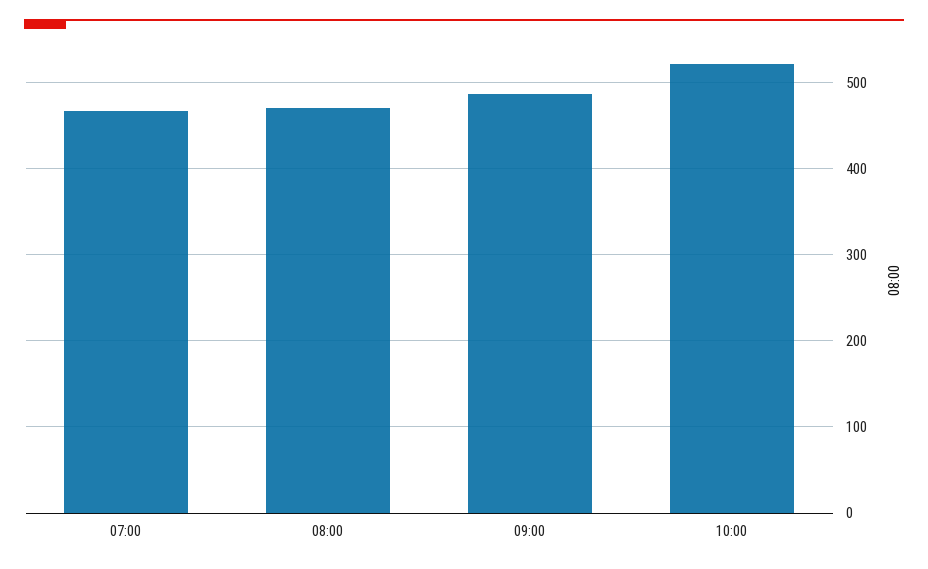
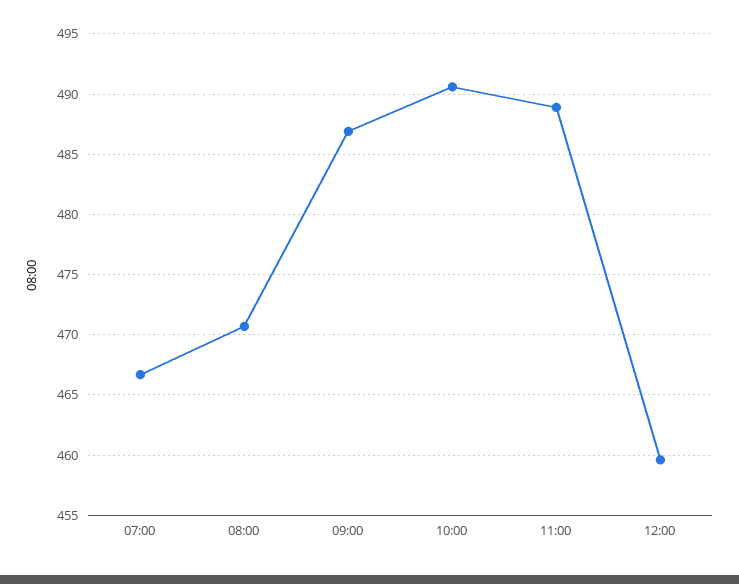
10:00: 520 -> 490.5
11:00: none -> 489
12:00: none -> 459.5

